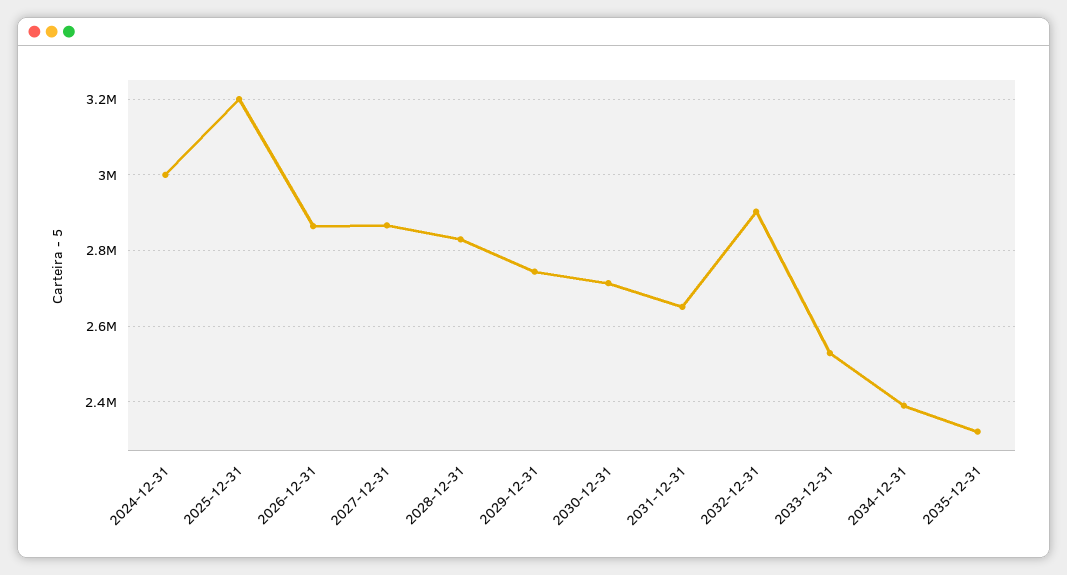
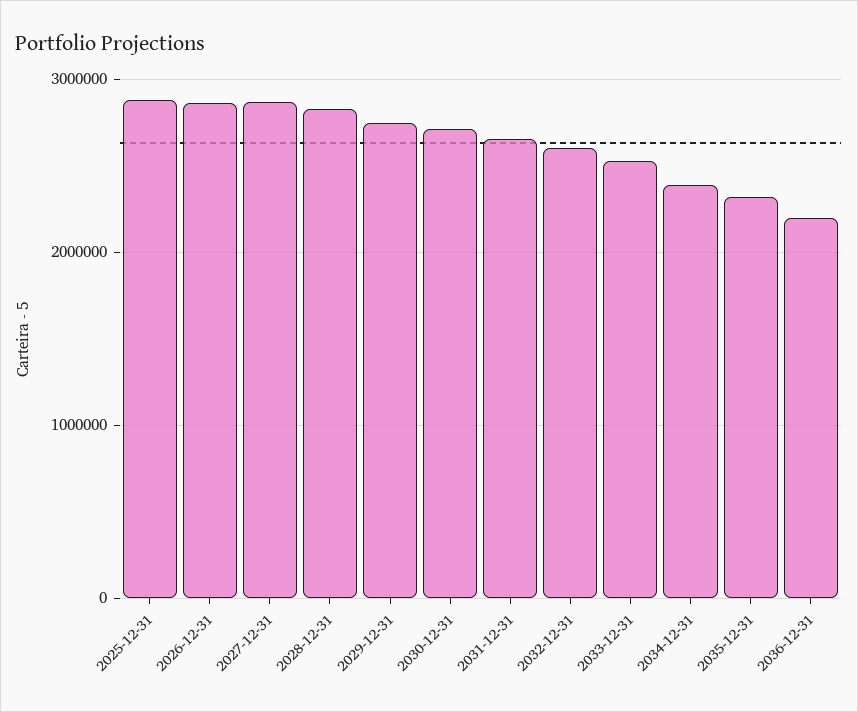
2024-12-31: 3000000 -> none
2025-12-31: 3200000 -> 2900000
2032-12-31: 2900000 -> 2600000
2036-12-31: none -> 2200000

